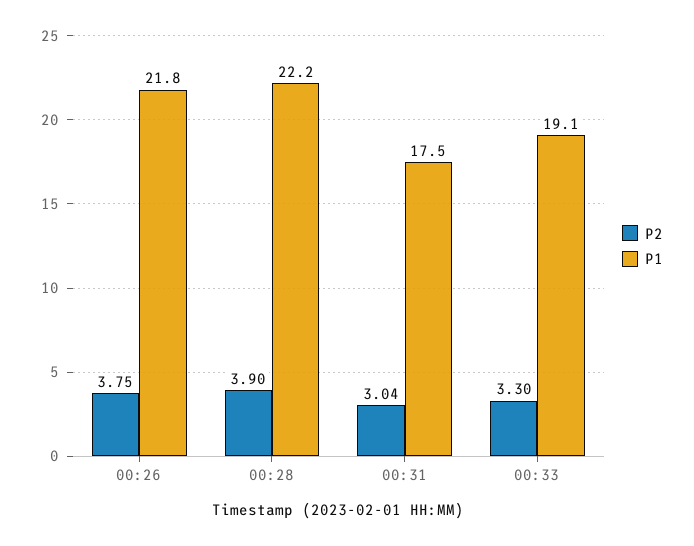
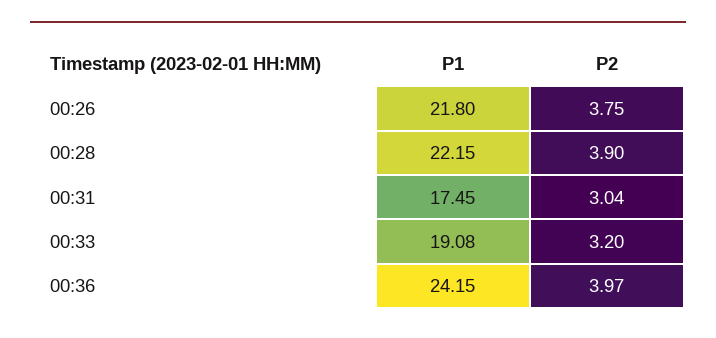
P2, 00:33: 3.3 -> 3.2
P1, 00:36: none -> 24.15
P2, 00:36: none -> 3.97

